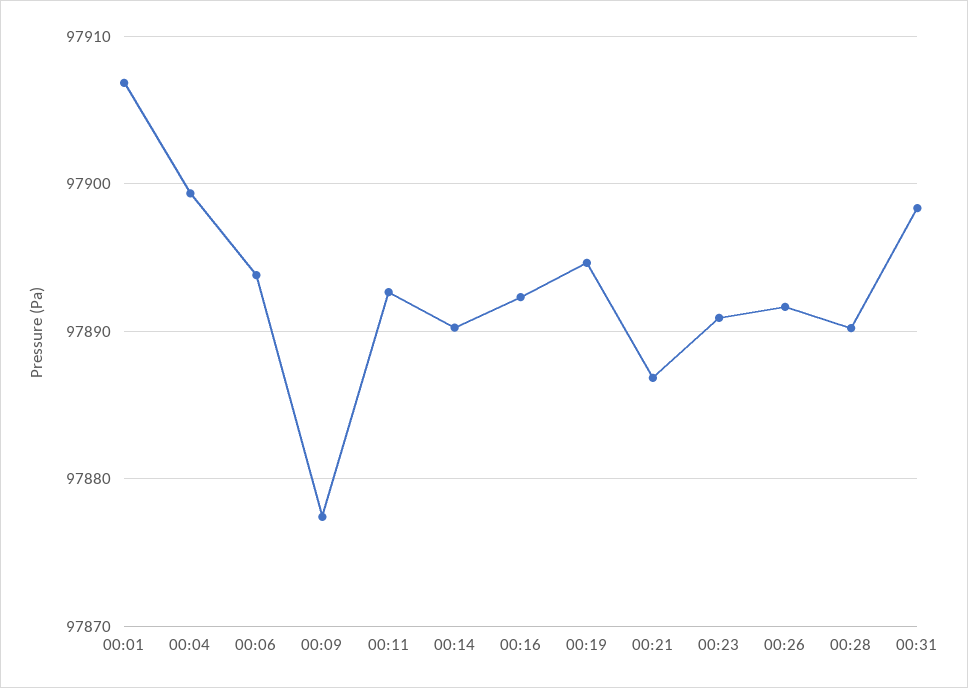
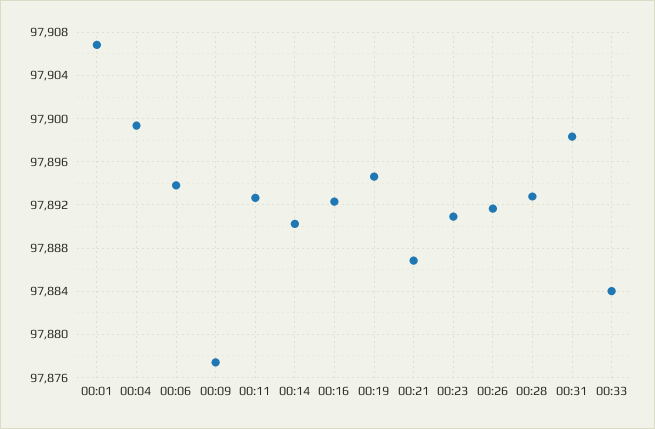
00:28: 97890 -> 97893
00:33: none -> 97884

